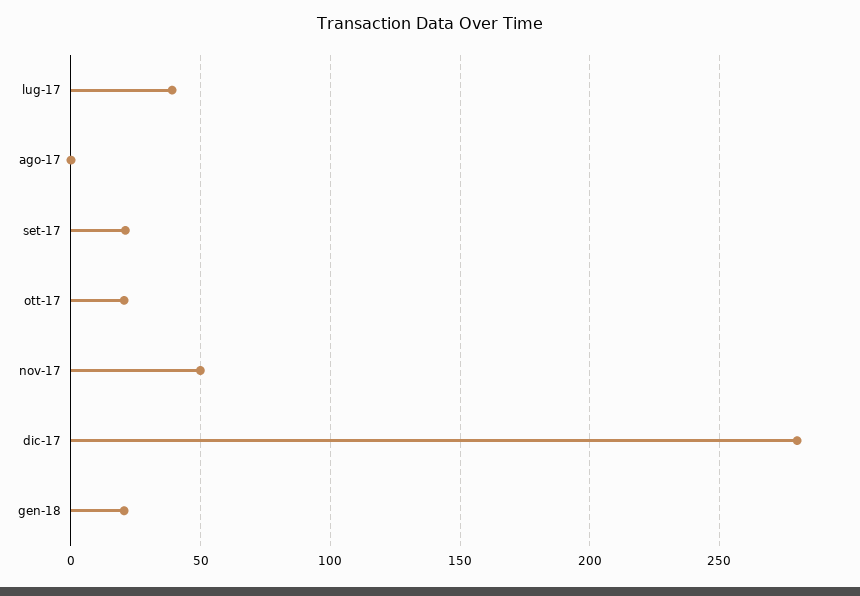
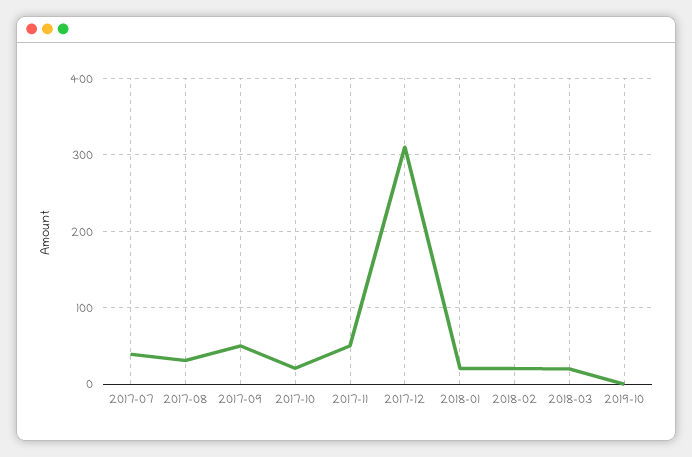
ago-17: 0 -> 30
set-17: 20 -> 50
dic-17: 280 -> 310
2018-02: none -> 20
2018-03: none -> 20
2019-10: none -> 0

